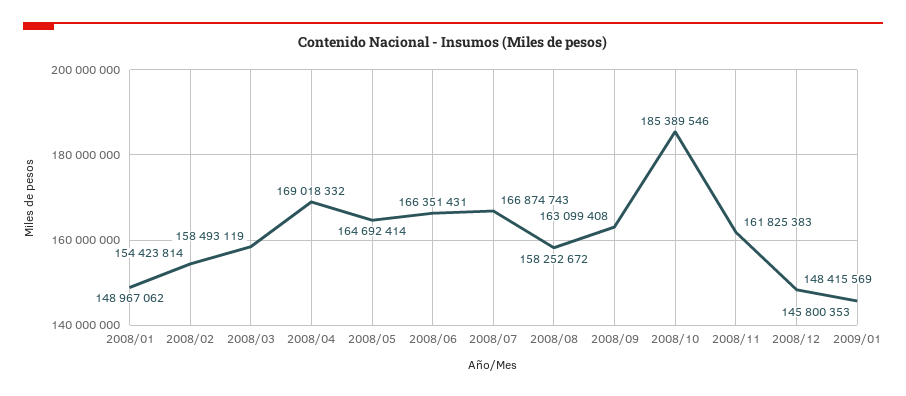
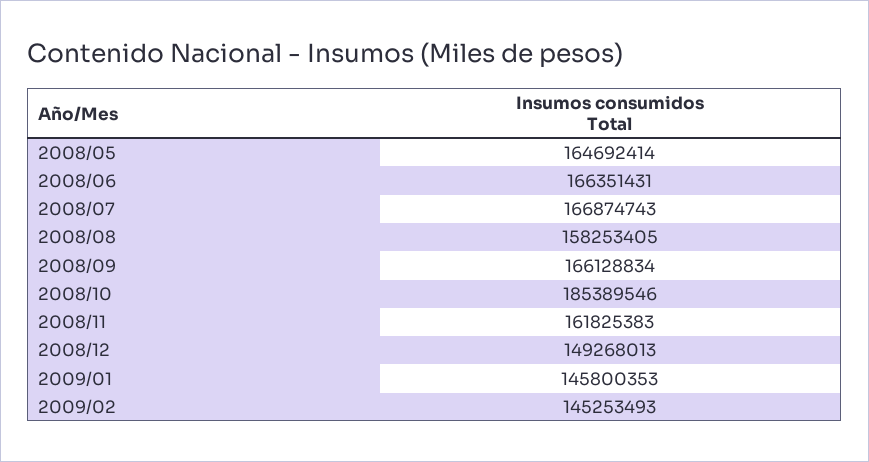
2008/01: 148967062 -> none
2008/02: 154423814 -> none
2008/03: 158493119 -> none
2008/04: 169018332 -> none
2008/08: 158252672 -> 158253405
2008/09: 163099408 -> 166128834
2008/12: 148415569 -> 149268013
2009/02: none -> 145253493

